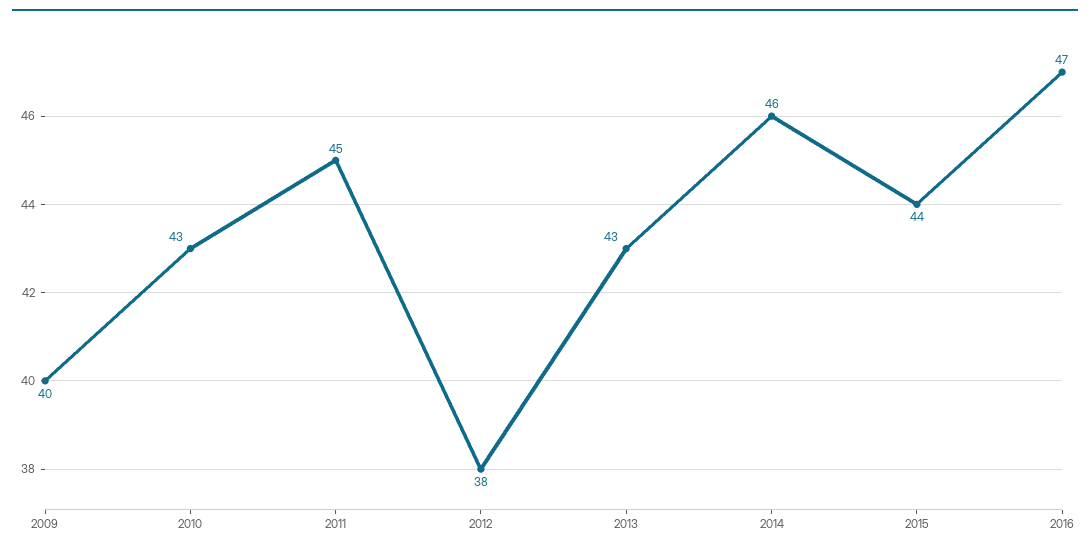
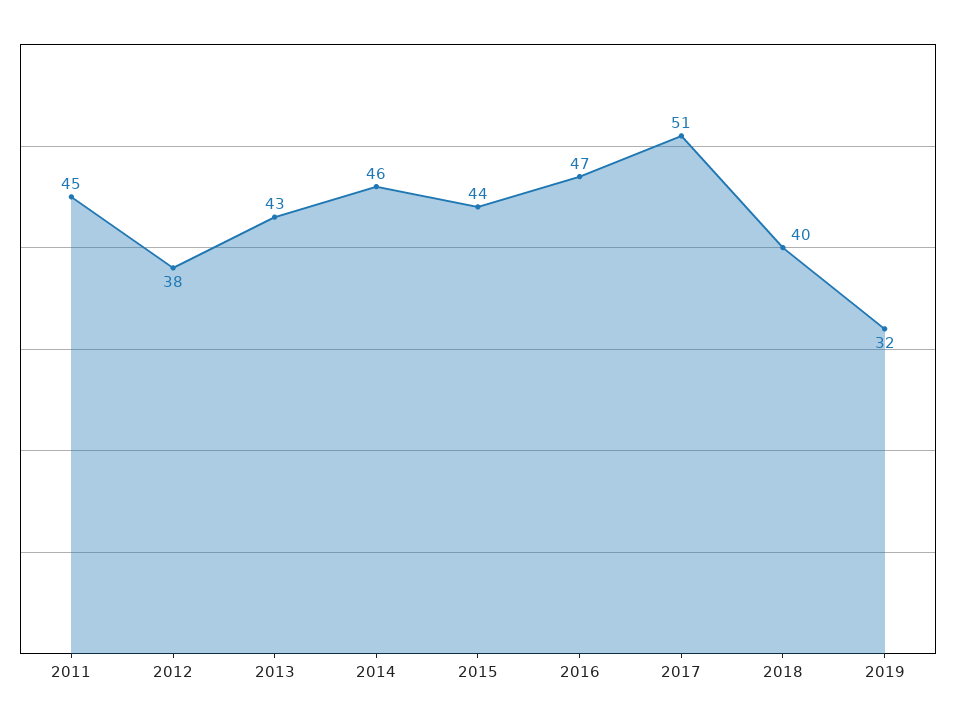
2009: 40 -> none
2010: 43 -> none
2017: none -> 51
2018: none -> 40
2019: none -> 32

